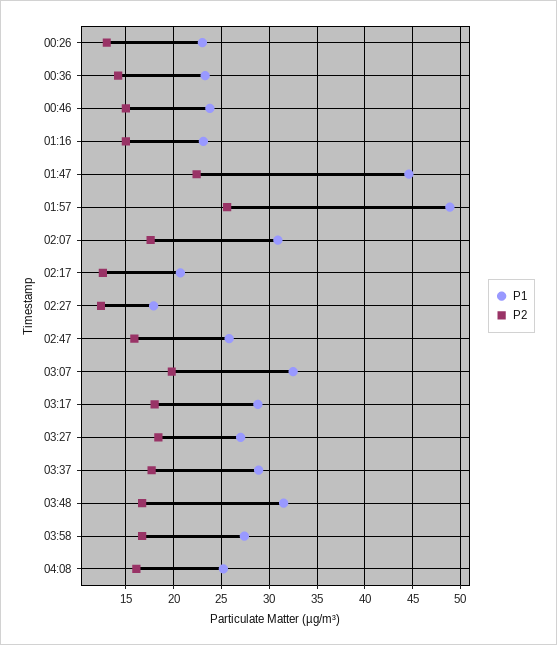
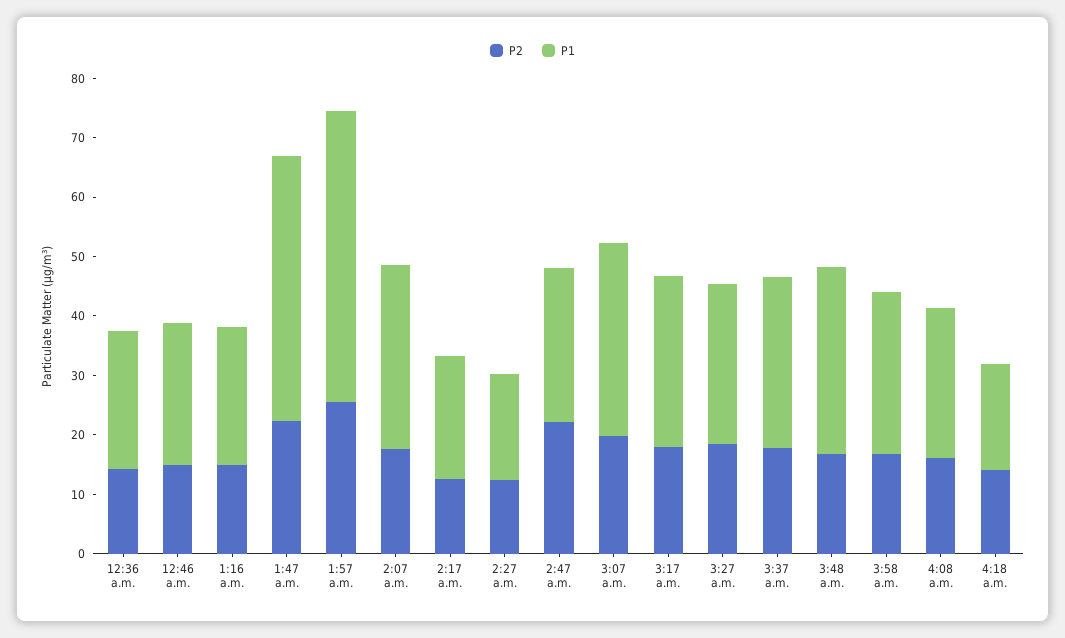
P1, 00:26: 23 -> none
P2, 00:26: 13 -> none
P2, 02:47: 16 -> 22
P2, 4:18 a.m.: none -> 14
P1, 4:18 a.m.: none -> 18

